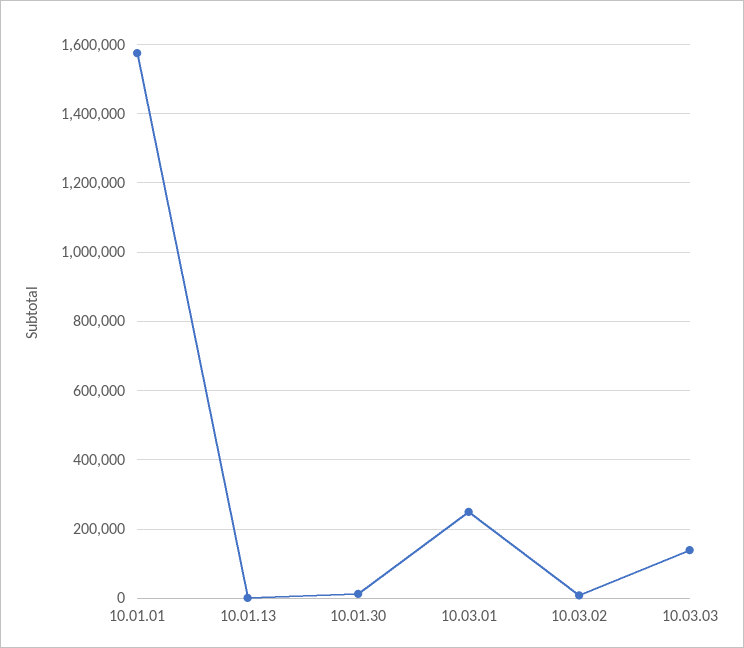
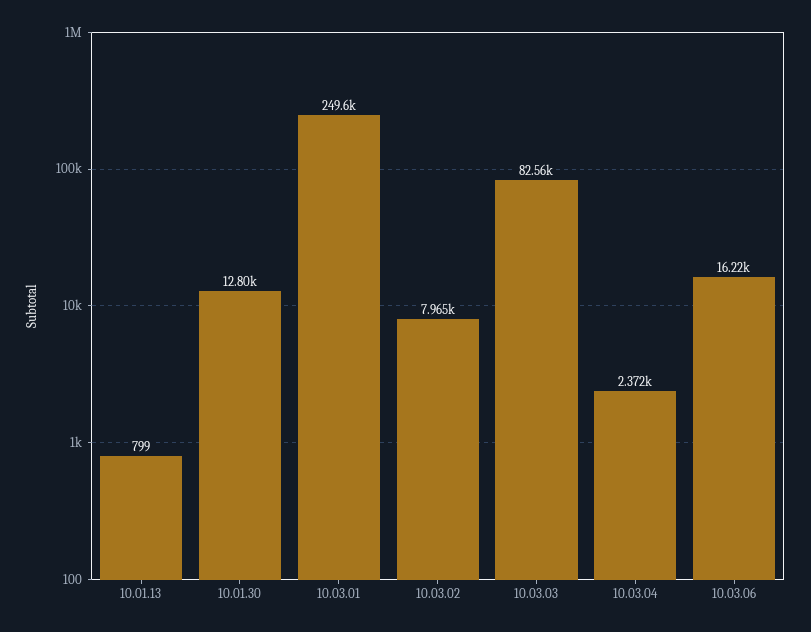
10.01.01: 1580000 -> none
10.03.03: 140000 -> 82560
10.03.04: none -> 2372
10.03.06: none -> 16220

